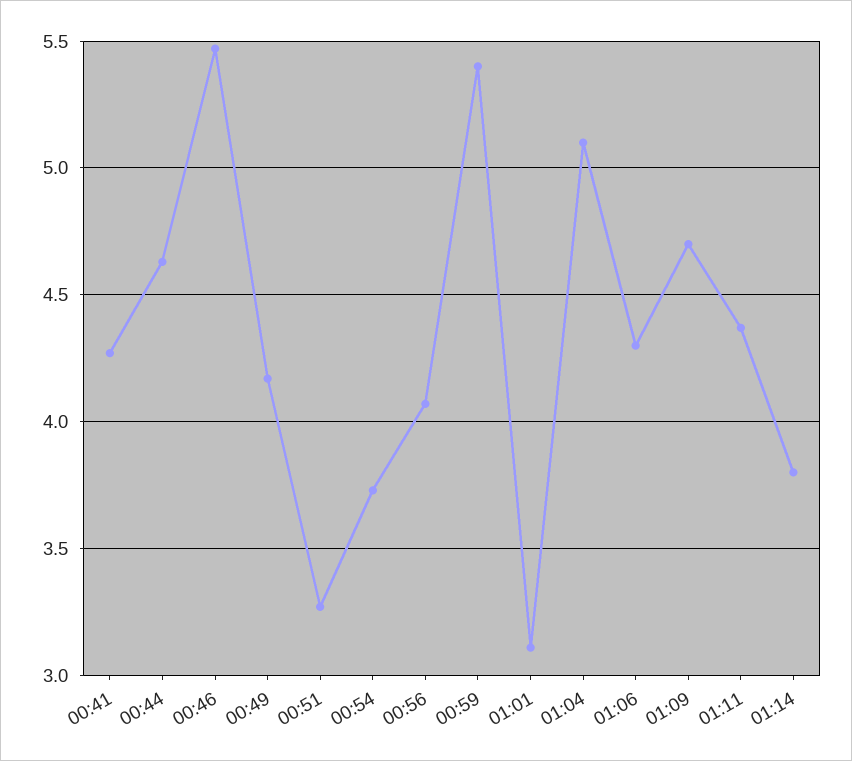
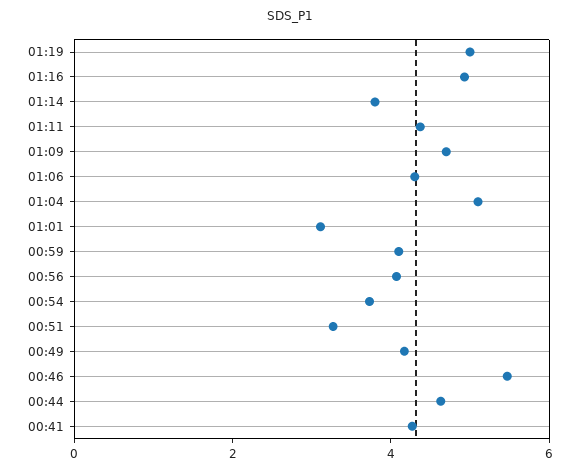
00:59: 5.4 -> 4
01:19: none -> 5
01:16: none -> 5

